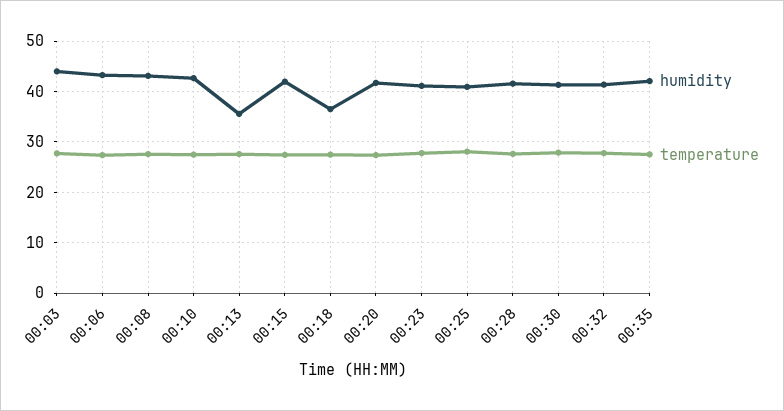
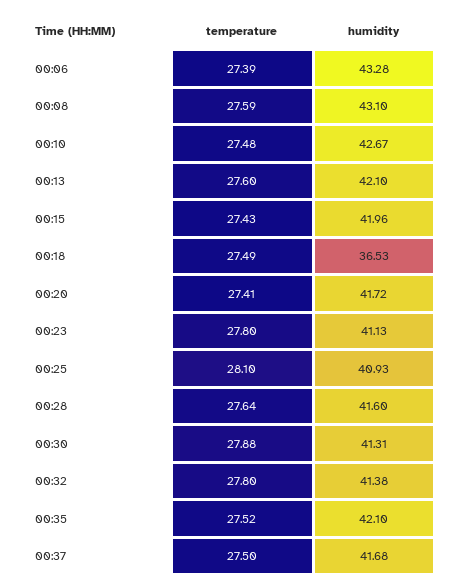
humidity, 00:03: 44 -> none
temperature, 00:03: 28 -> none
humidity, 00:13: 36 -> 42.1
temperature, 00:37: none -> 27.5
humidity, 00:37: none -> 41.68

